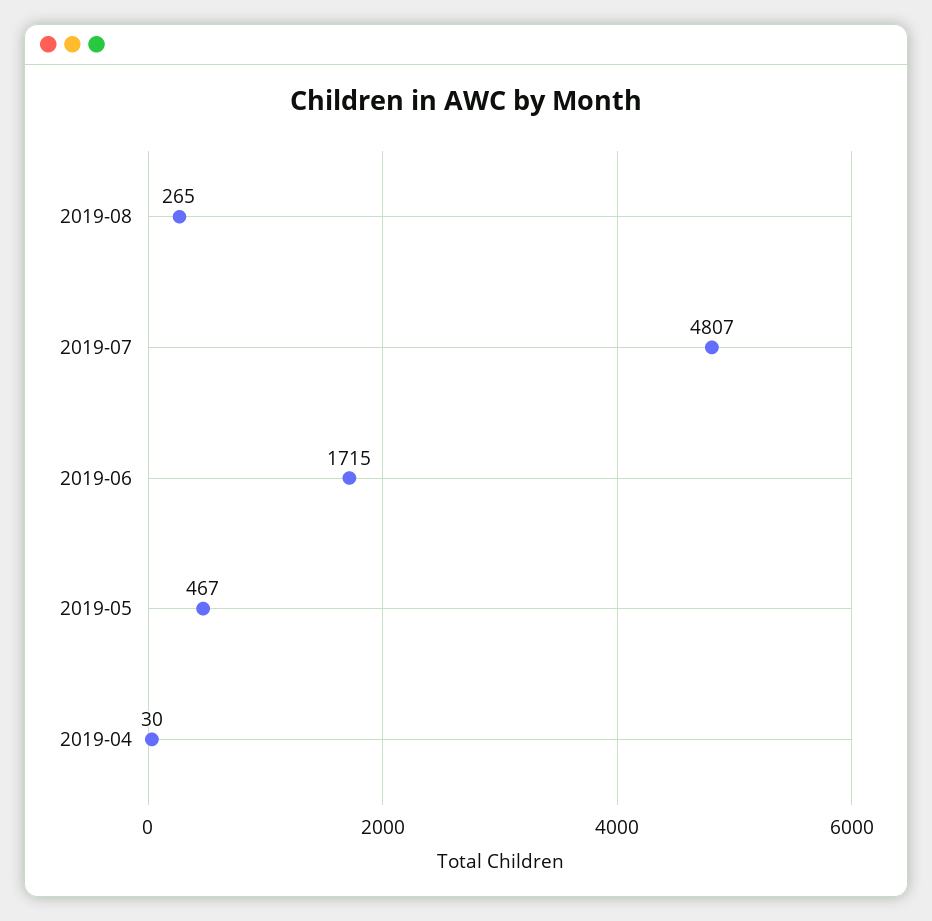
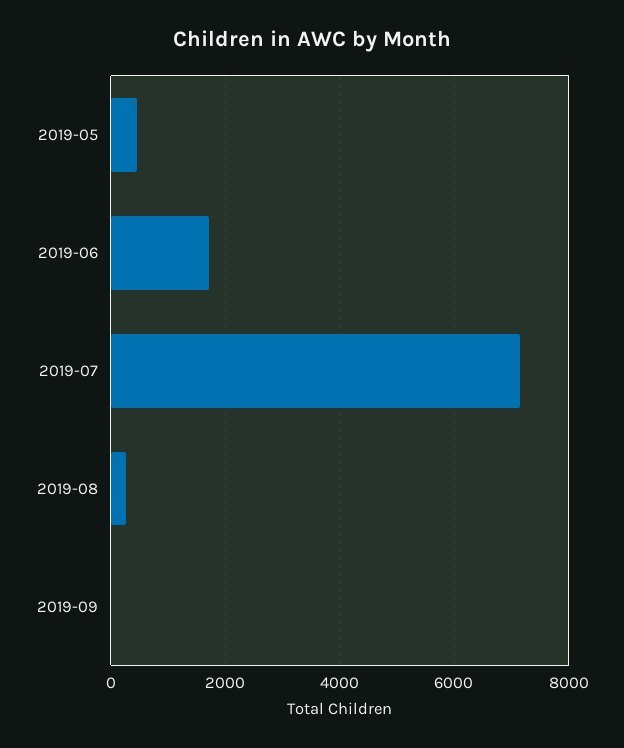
2019-07: 4807 -> 7200
2019-04: 30 -> none
2019-09: none -> 0

